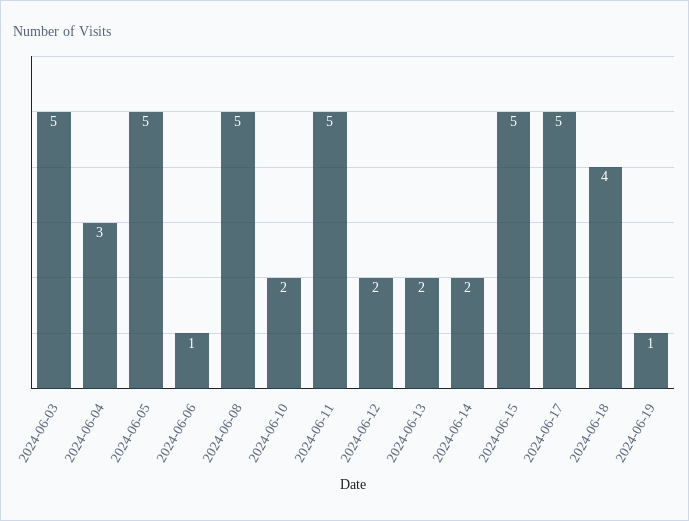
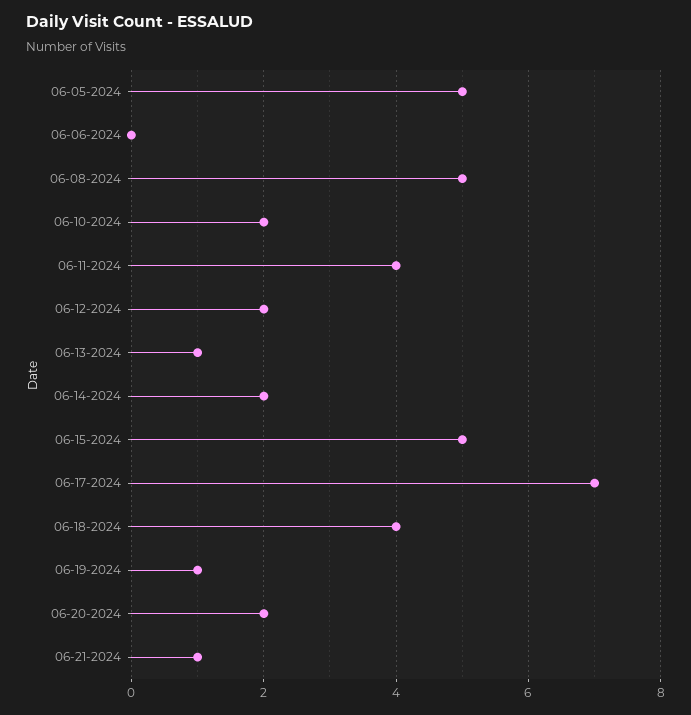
2024-06-03: 5 -> none
2024-06-04: 3 -> none
2024-06-06: 1 -> 0
2024-06-11: 5 -> 4
2024-06-13: 2 -> 1
2024-06-17: 5 -> 7
06-20-2024: none -> 2
06-21-2024: none -> 1

